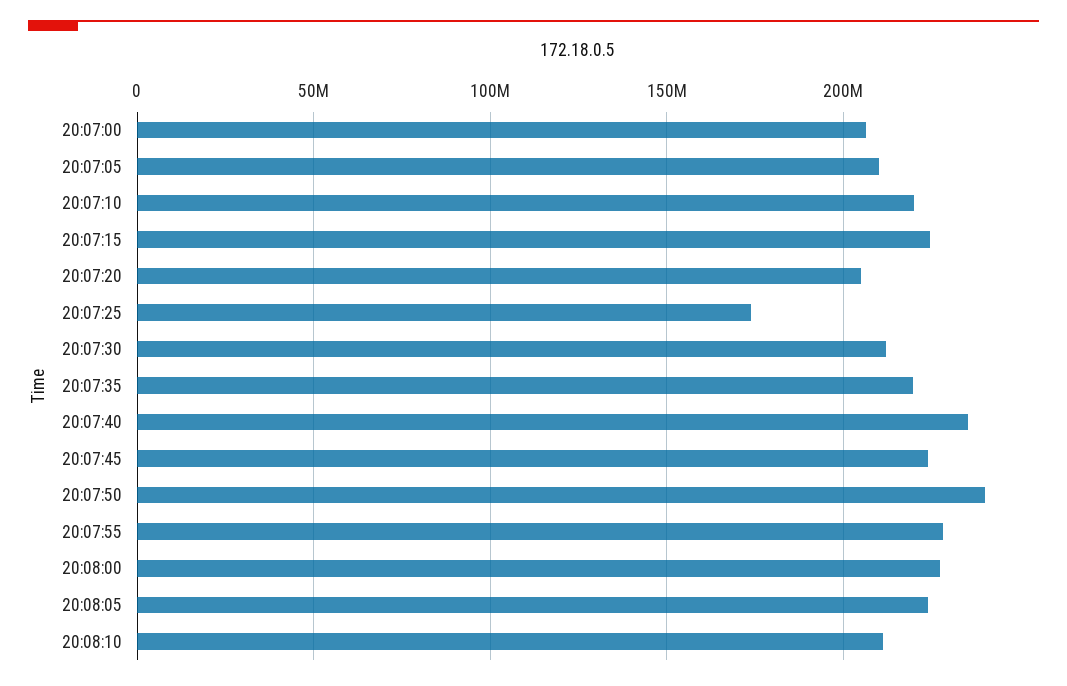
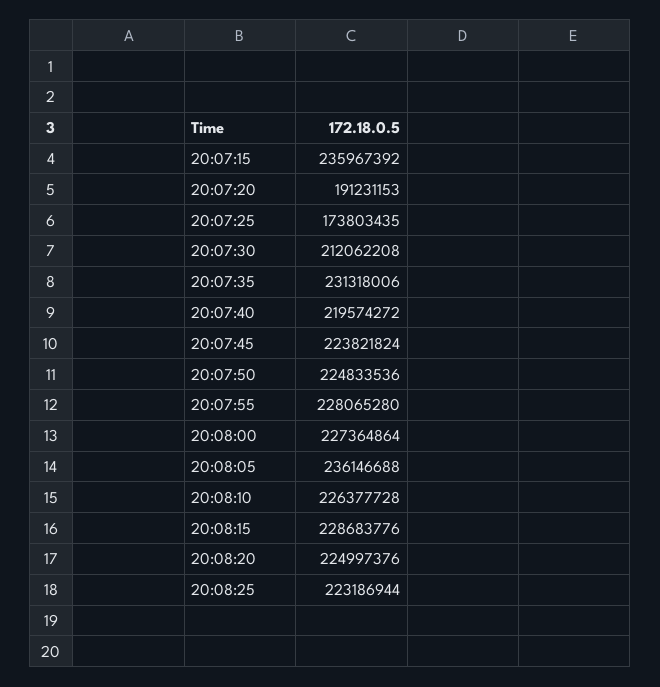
20:07:00: 205000000 -> none
20:07:05: 210000000 -> none
20:07:10: 220000000 -> none
20:07:15: 225000000 -> 235967392
20:07:20: 205000000 -> 191231153
20:07:35: 220000000 -> 231318006
20:07:40: 235000000 -> 219574272
20:07:50: 240000000 -> 224833536
20:08:05: 225000000 -> 236146688
20:08:10: 210000000 -> 226377728
20:08:15: none -> 228683776
20:08:20: none -> 224997376
20:08:25: none -> 223186944

